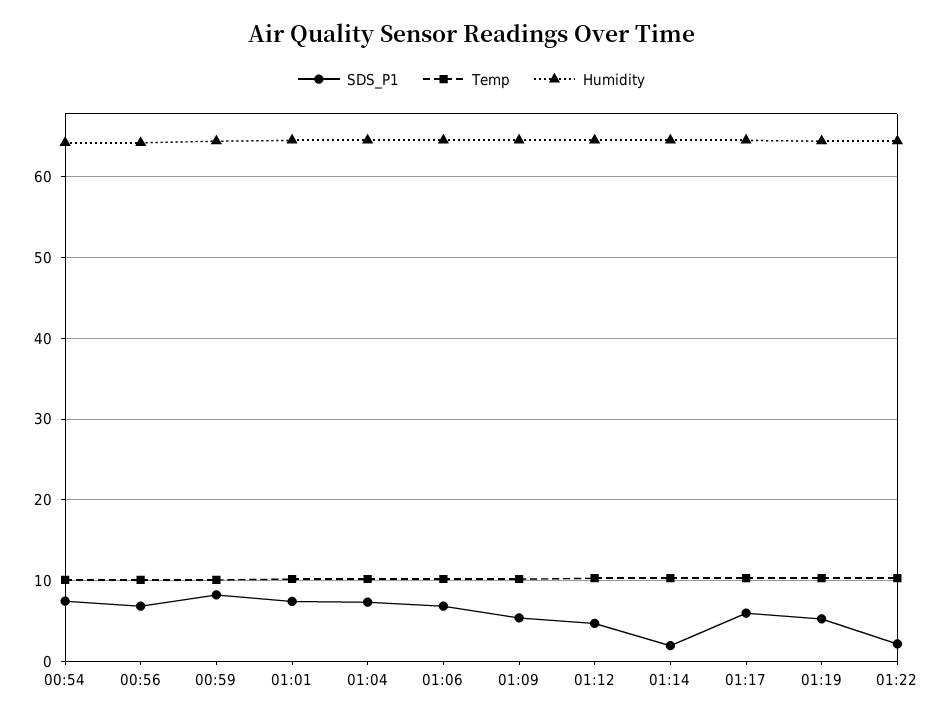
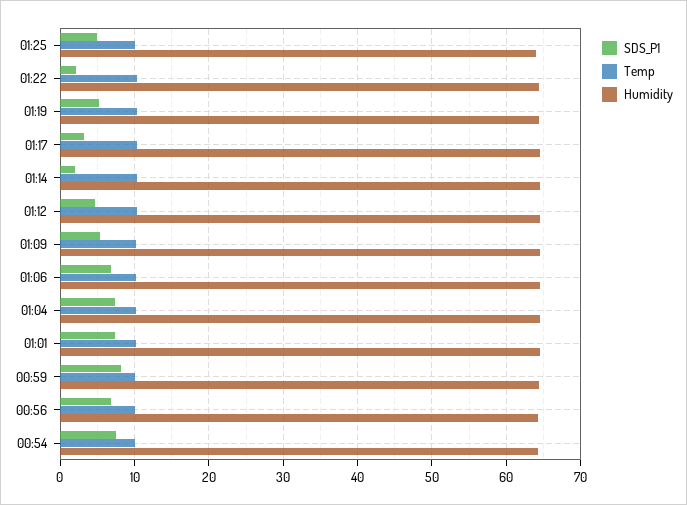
SDS_P1, 01:17: 6 -> 3
SDS_P1, 01:25: none -> 5
Temp, 01:25: none -> 10
Humidity, 01:25: none -> 64

